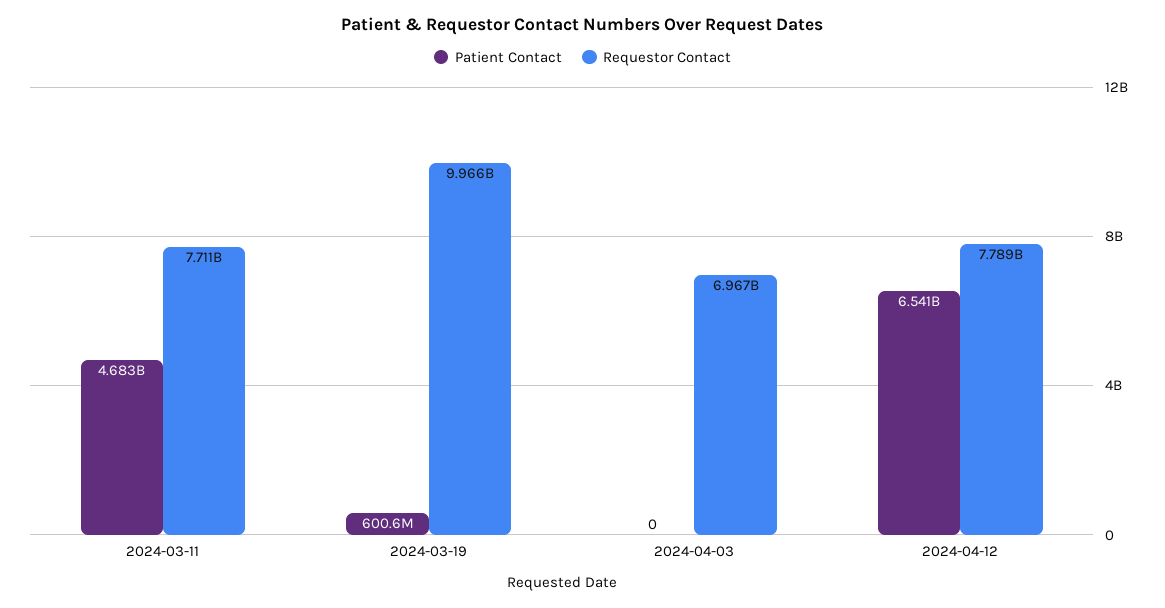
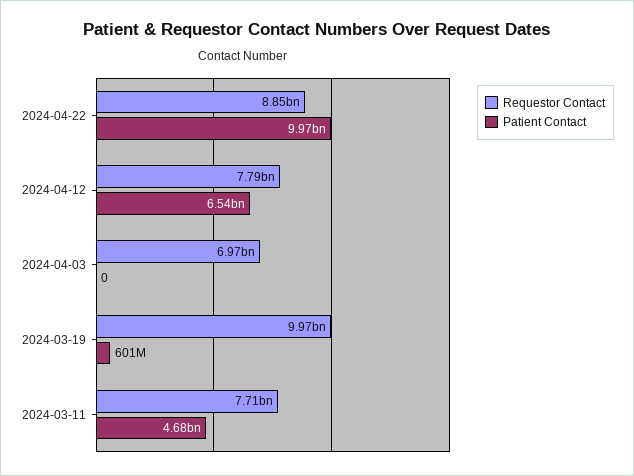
Requestor Contact, 2024-04-22: none -> 8850000000
Patient Contact, 2024-04-22: none -> 9970000000

